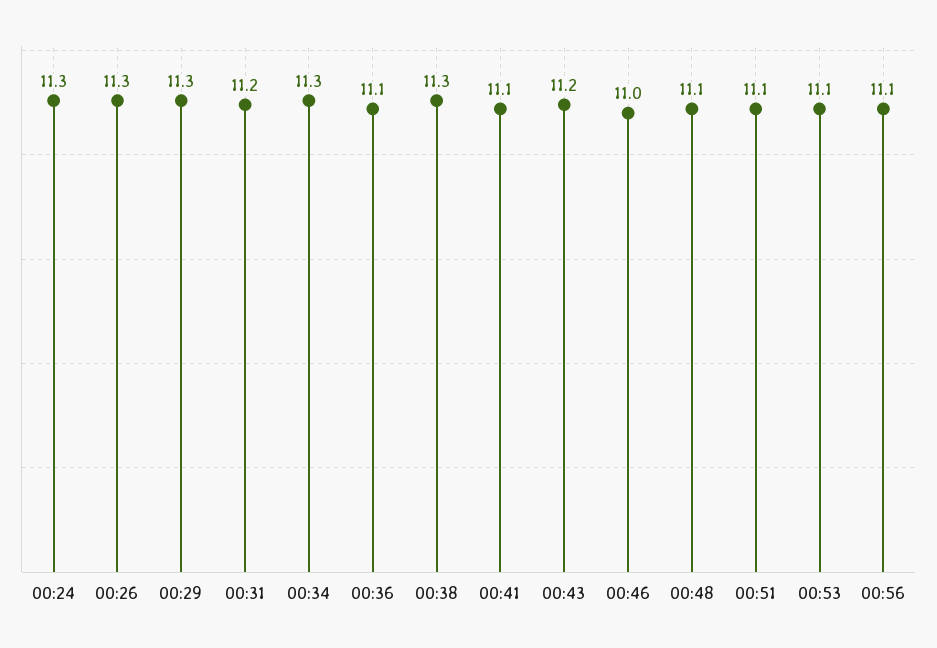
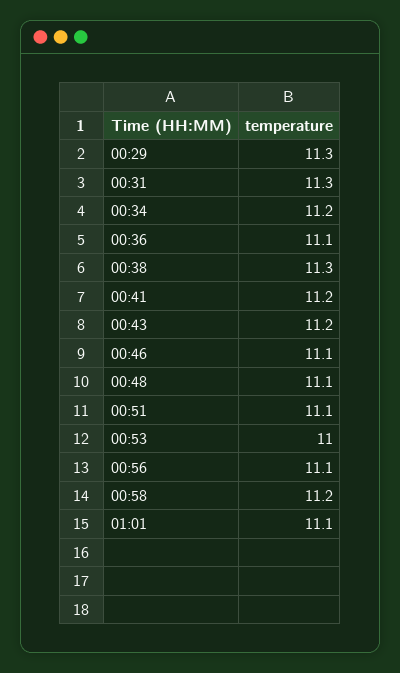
00:24: 11.3 -> none
00:26: 11.3 -> none
00:31: 11.2 -> 11.3
00:34: 11.3 -> 11.2
00:41: 11.1 -> 11.2
00:46: 11 -> 11.1
00:53: 11.1 -> 11
00:58: none -> 11.2
01:01: none -> 11.1

